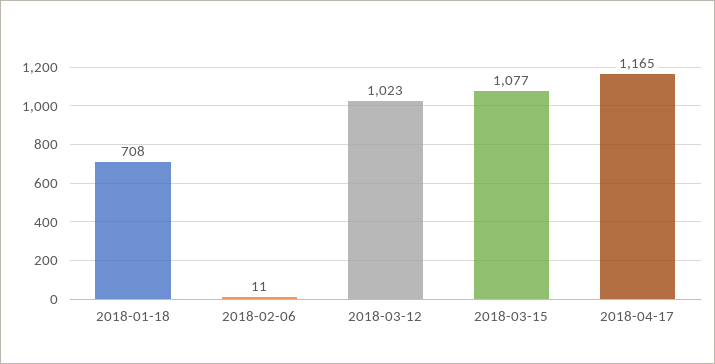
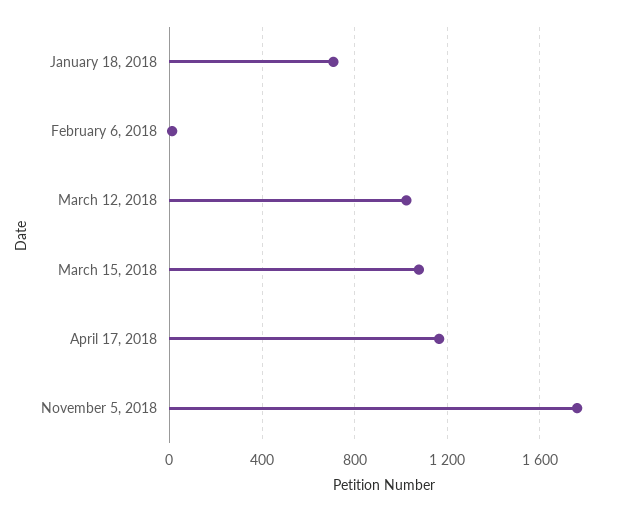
November 5, 2018: none -> 1750

